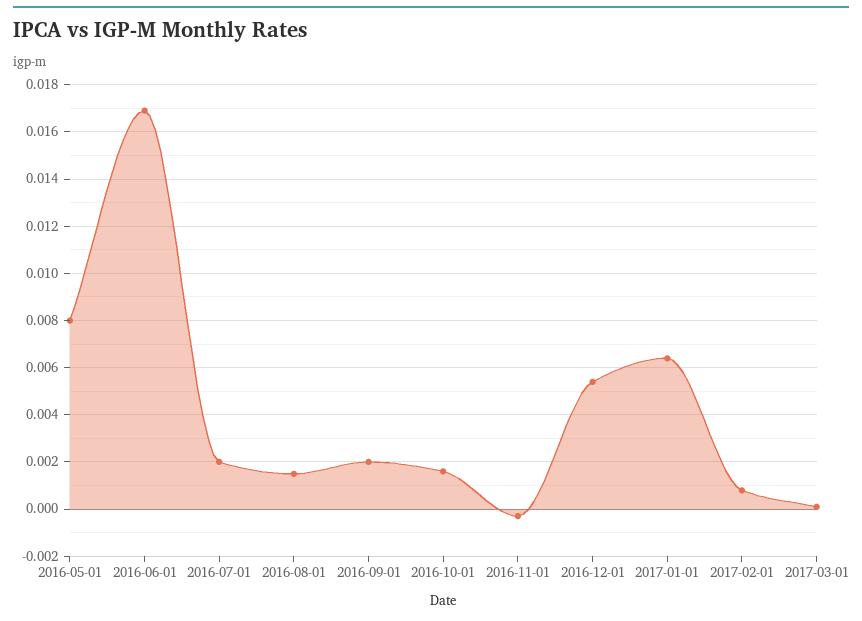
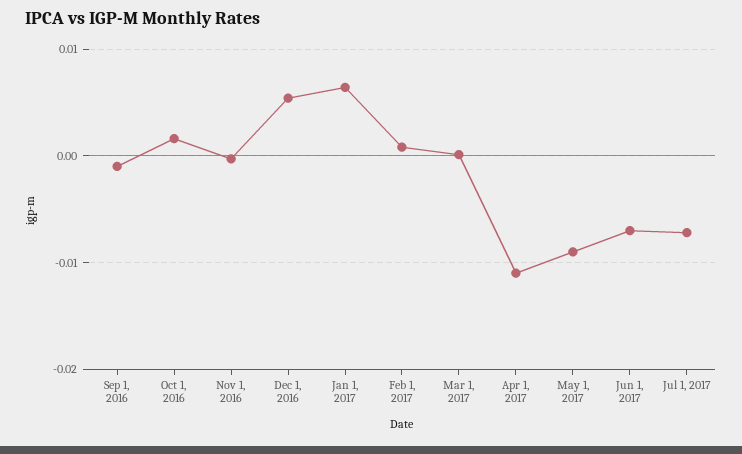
2016-05-01: 0.008 -> none
2016-06-01: 0.017 -> none
2016-07-01: 0.002 -> none
2016-08-01: 0.0015 -> none
2016-09-01: 0.002 -> -0.001
Apr 1, 2017: none -> -0.011
May 1, 2017: none -> -0.009
Jun 1, 2017: none -> -0.007
Jul 1, 2017: none -> -0.007

